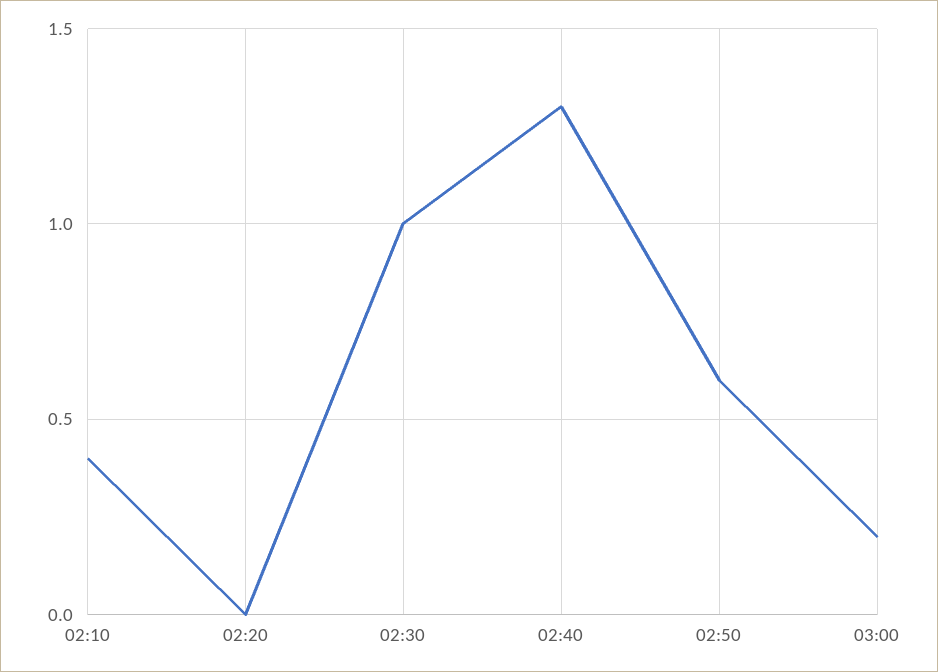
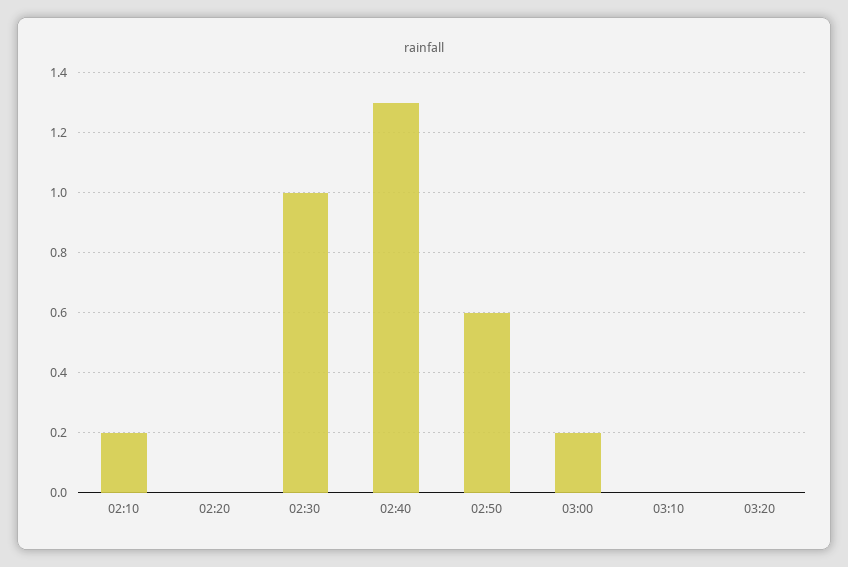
02:10: 0.4 -> 0.2
03:10: none -> 0
03:20: none -> 0

